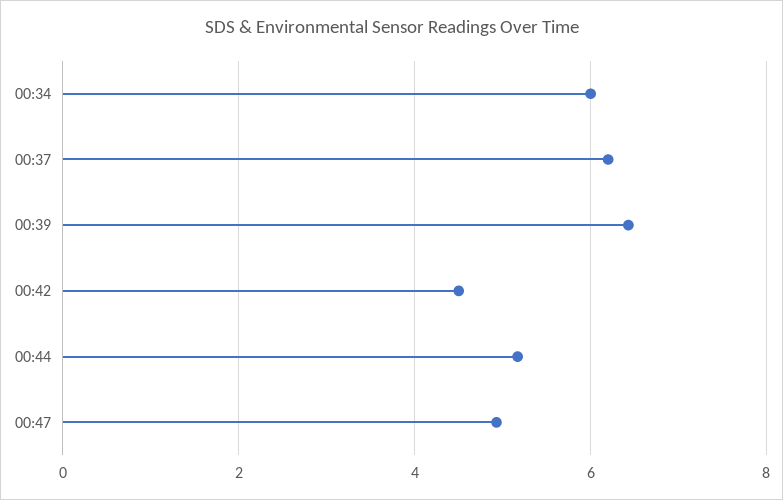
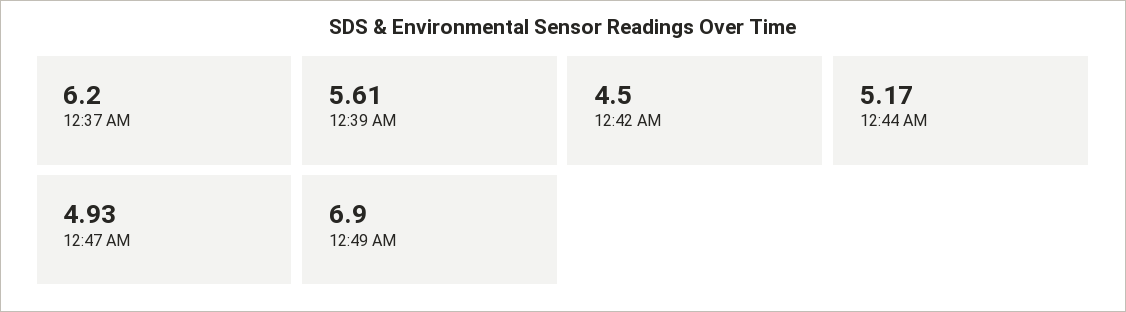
00:34: 6 -> none
00:39: 6.4 -> 5.61
12:49 AM: none -> 6.9

